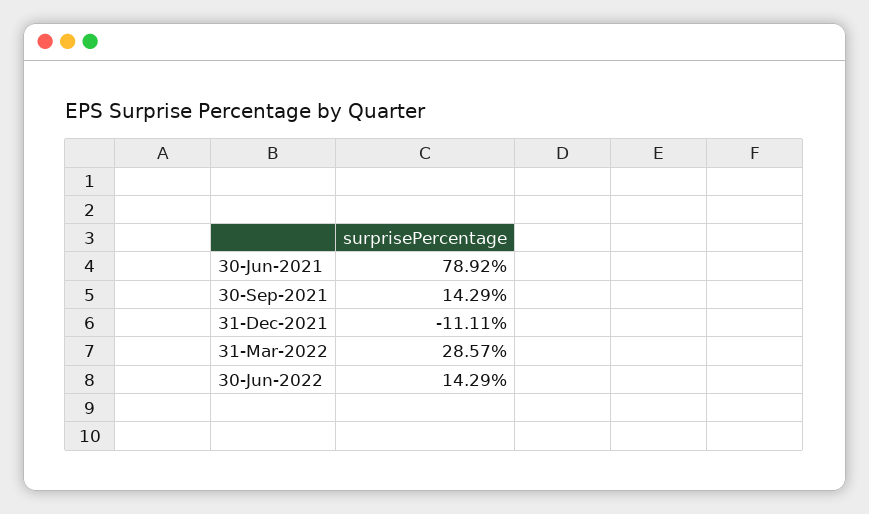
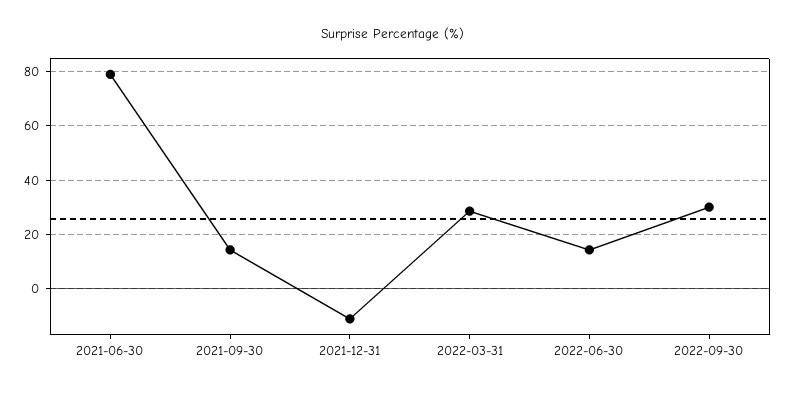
2022-09-30: none -> 30

